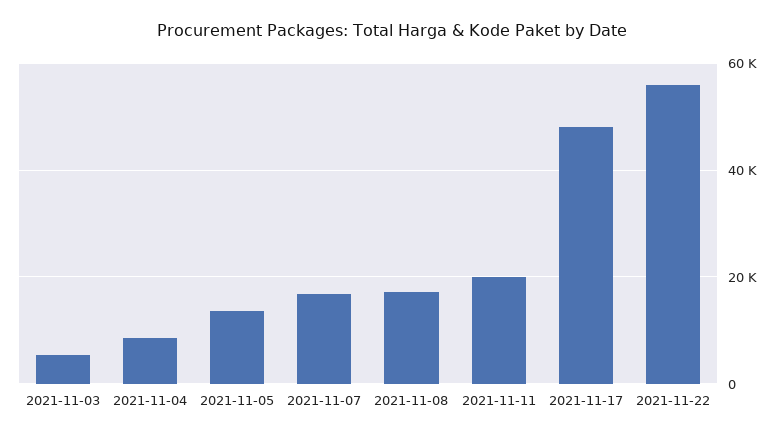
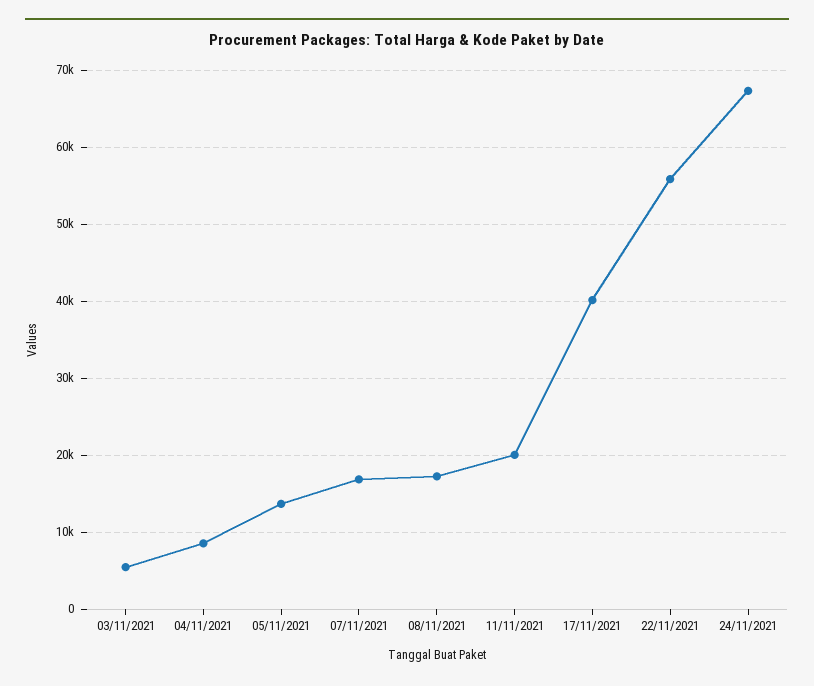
2021-11-17: 48000 -> 40000
24/11/2021: none -> 67000

